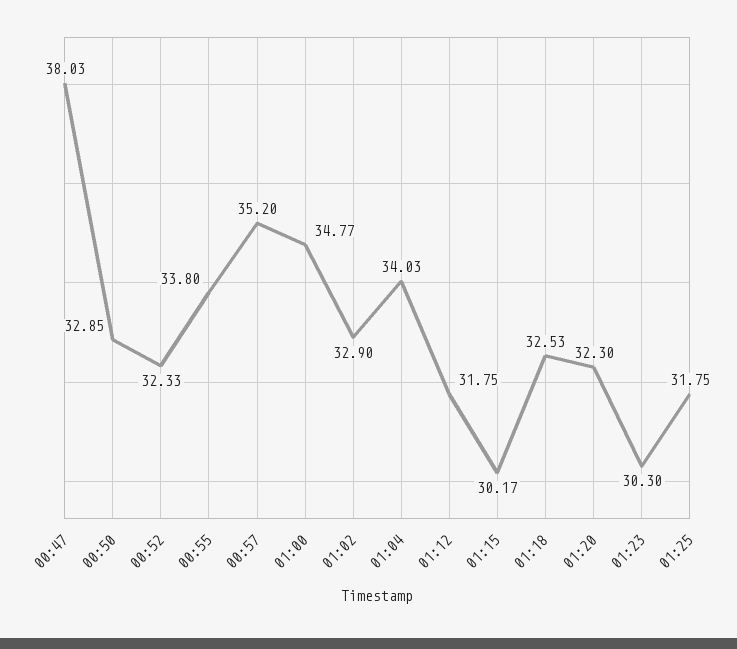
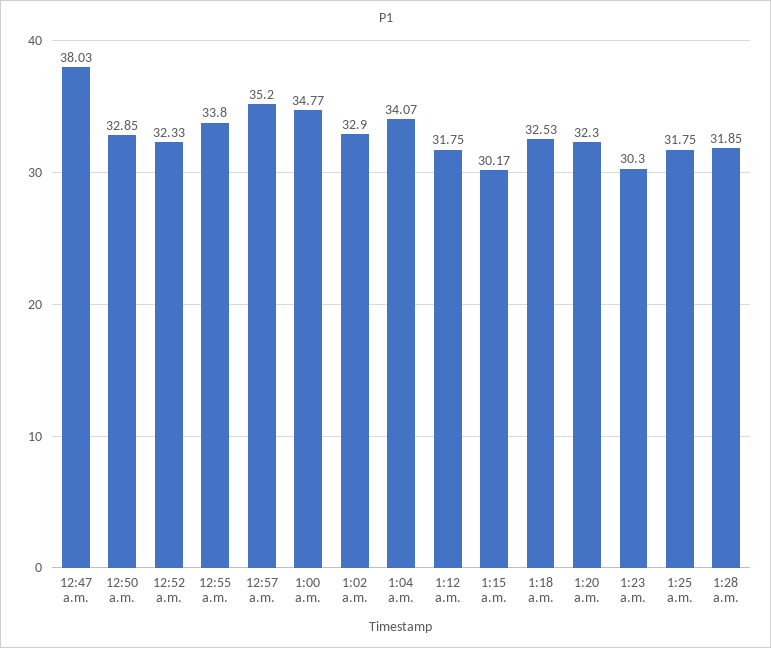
01:04: 34.03 -> 34.07
1:28 a.m.: none -> 31.85

